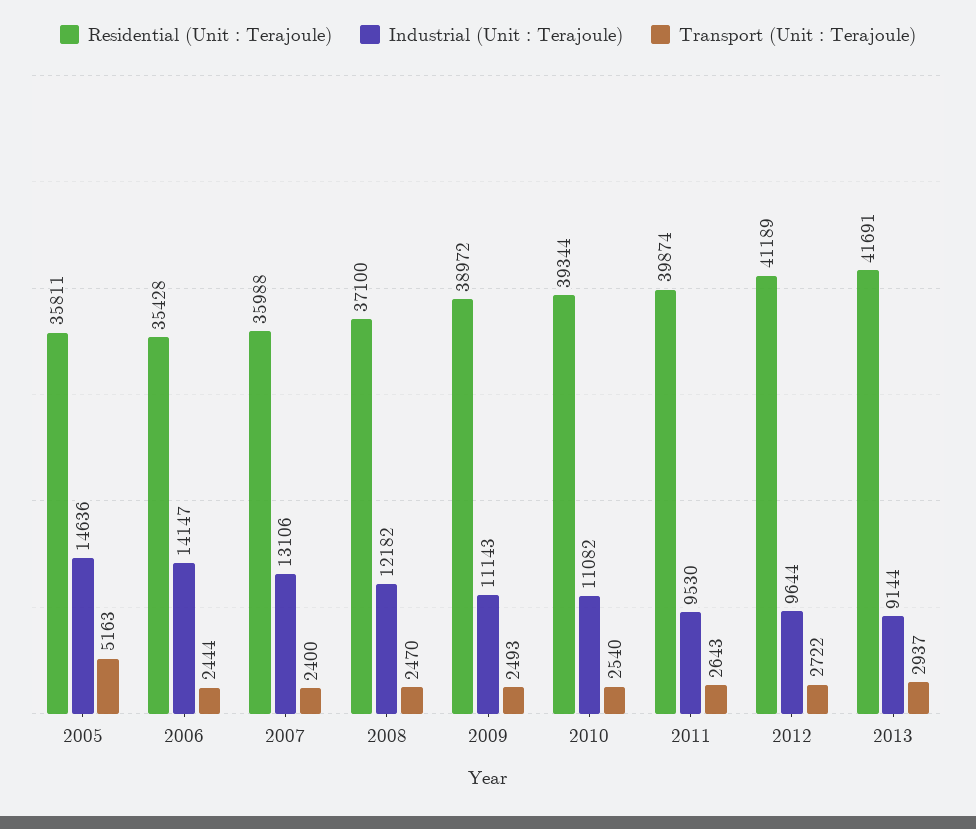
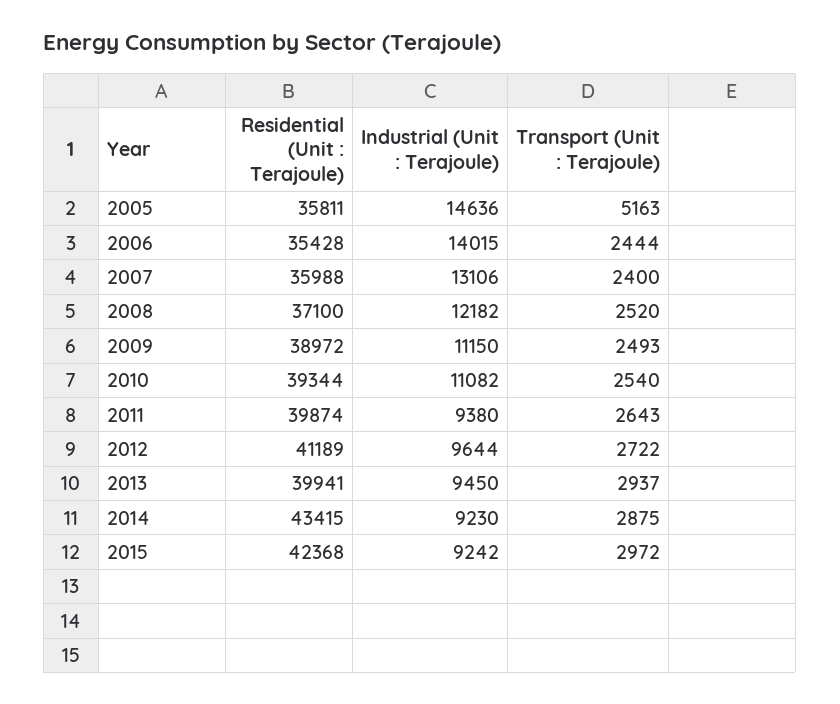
Industrial (Unit : Terajoule), 2006: 14147 -> 14015
Transport (Unit : Terajoule), 2008: 2470 -> 2520
Industrial (Unit : Terajoule), 2009: 11143 -> 11150
Industrial (Unit : Terajoule), 2011: 9530 -> 9380
Residential (Unit : Terajoule), 2013: 41691 -> 39941
Industrial (Unit : Terajoule), 2013: 9144 -> 9450
Residential (Unit : Terajoule), 2014: none -> 43415
Industrial (Unit : Terajoule), 2014: none -> 9230
Transport (Unit : Terajoule), 2014: none -> 2875
Residential (Unit : Terajoule), 2015: none -> 42368
Industrial (Unit : Terajoule), 2015: none -> 9242
Transport (Unit : Terajoule), 2015: none -> 2972

